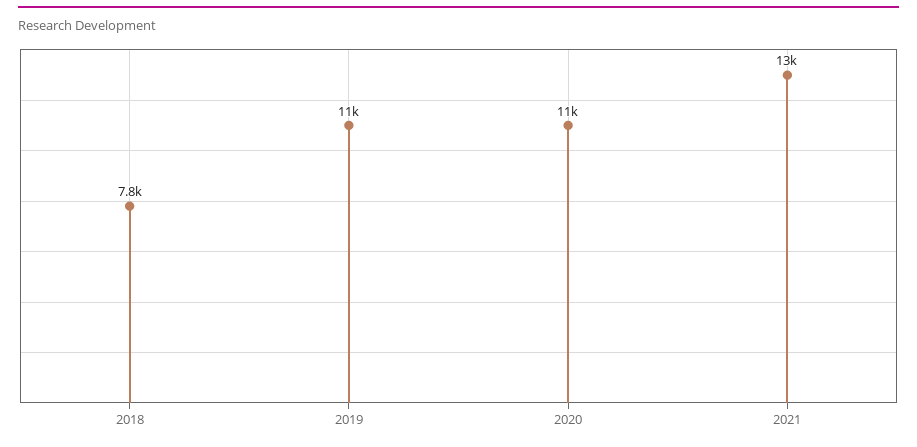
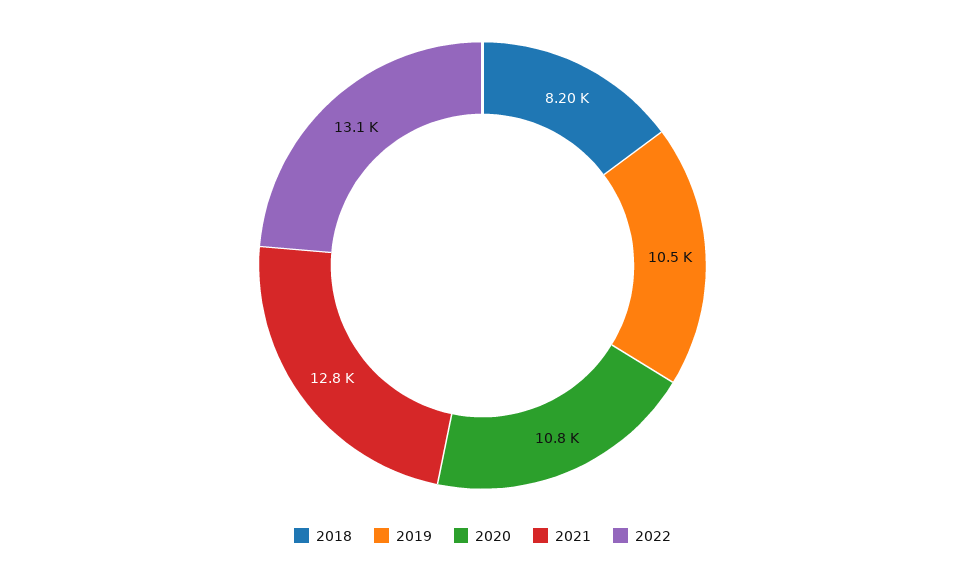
2018: 7800 -> 8200
2022: none -> 13100

